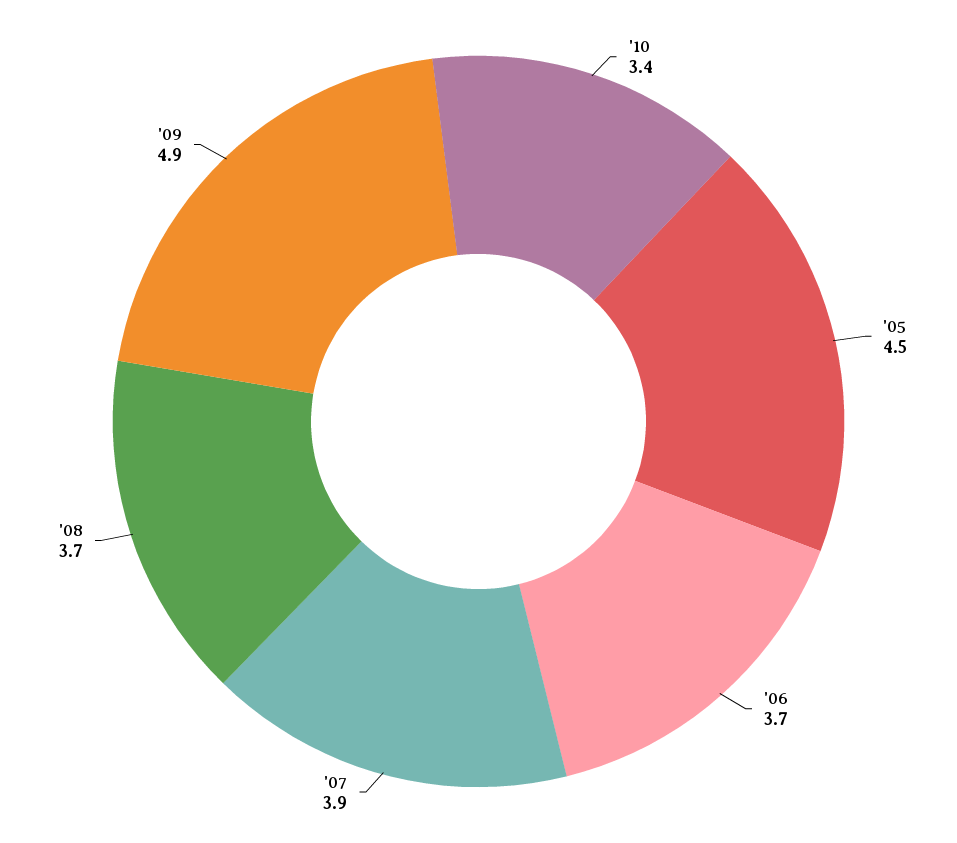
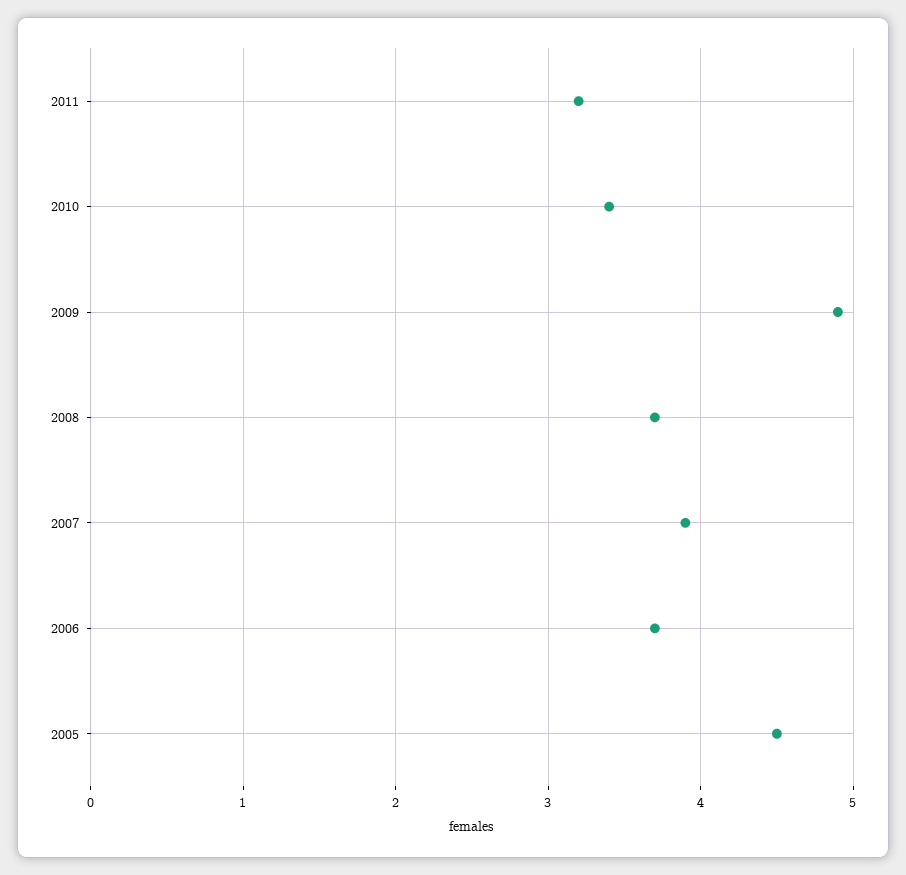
2011: none -> 3.2

